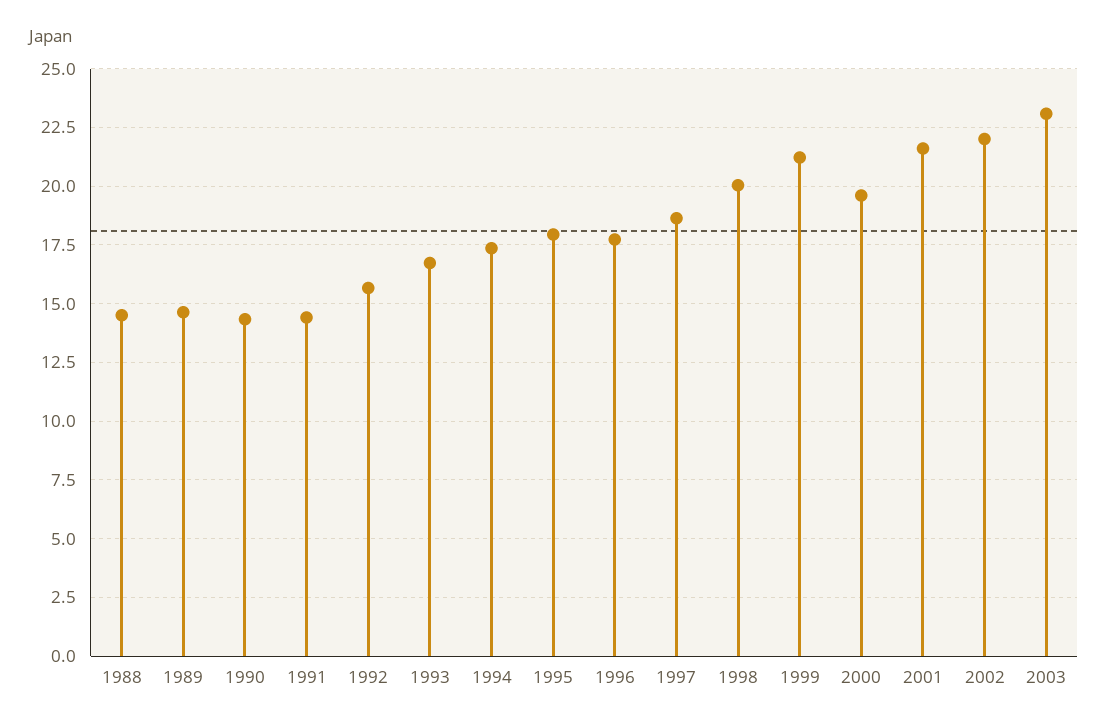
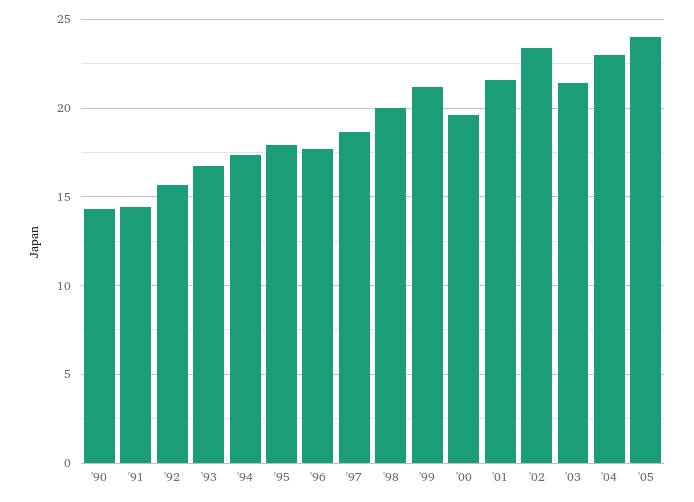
1988: 14.5 -> none
1989: 14.5 -> none
2002: 22 -> 23.5
2003: 23 -> 21.5
'04: none -> 23
'05: none -> 24

